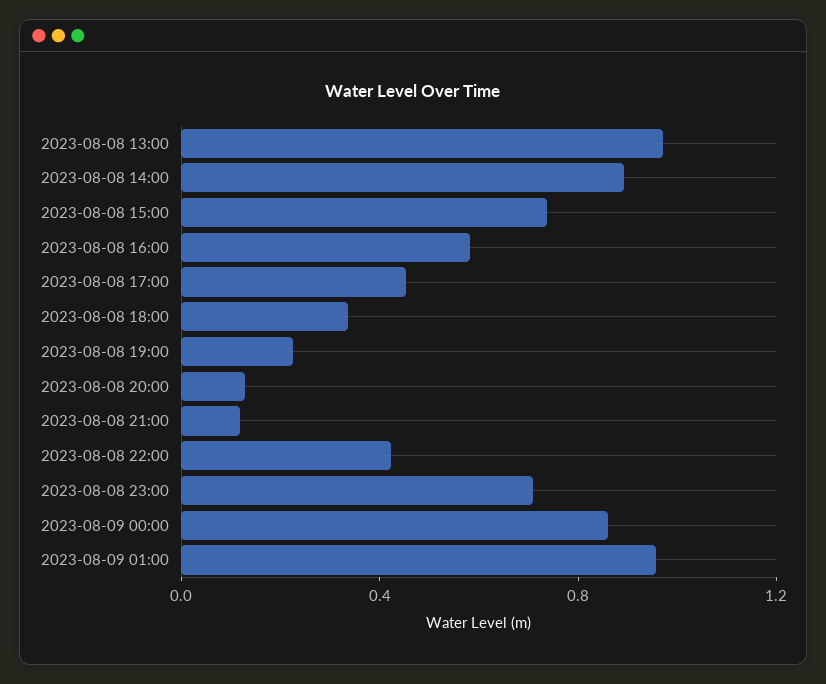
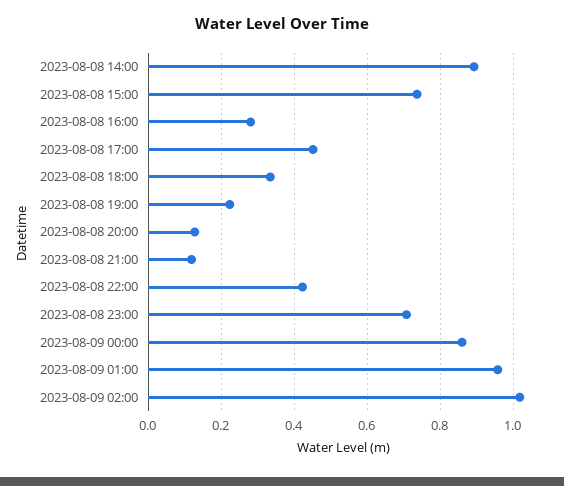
2023-08-08 13:00: 1 -> none
2023-08-08 16:00: 0.6 -> 0.28
2023-08-09 02:00: none -> 1.02

